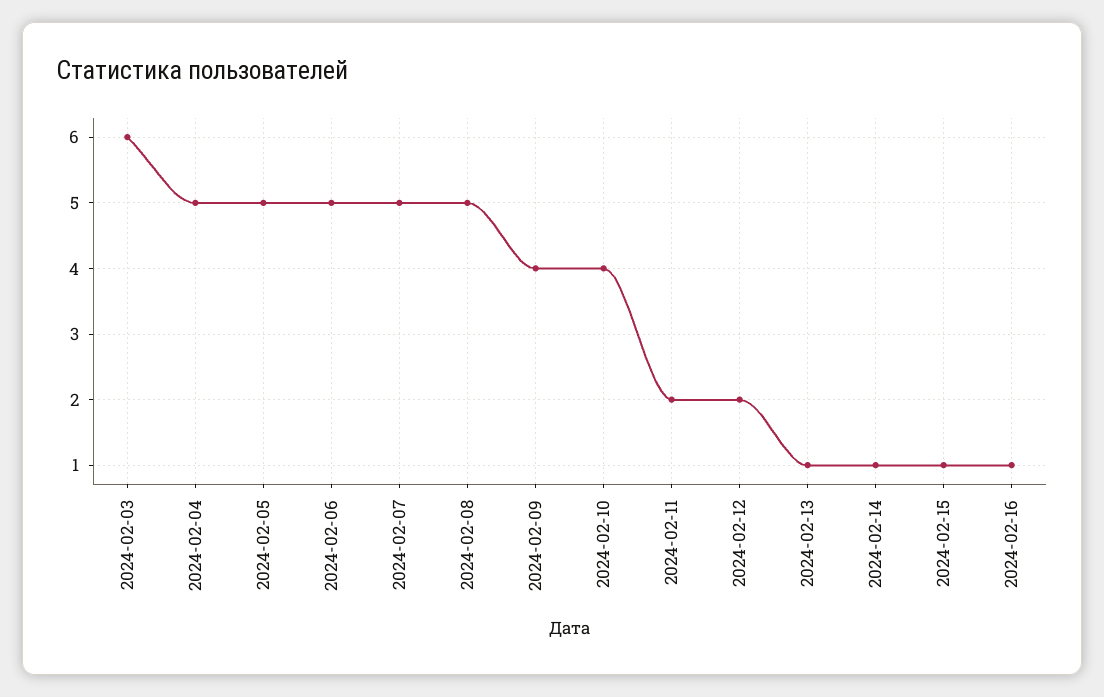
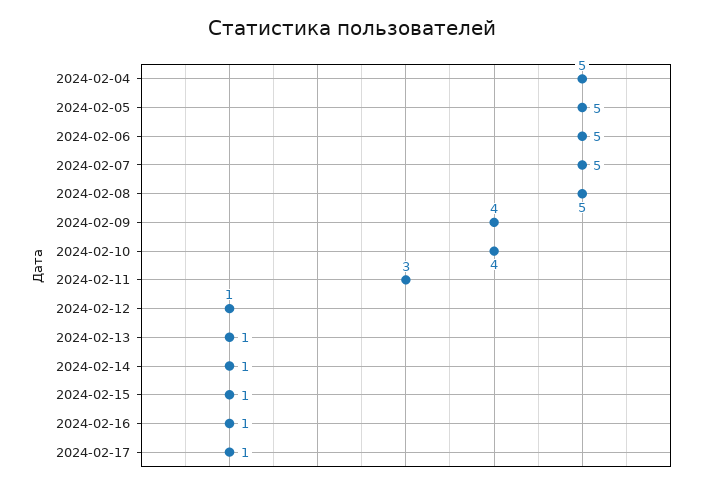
2024-02-03: 6 -> none
2024-02-11: 2 -> 3
2024-02-12: 2 -> 1
2024-02-17: none -> 1

